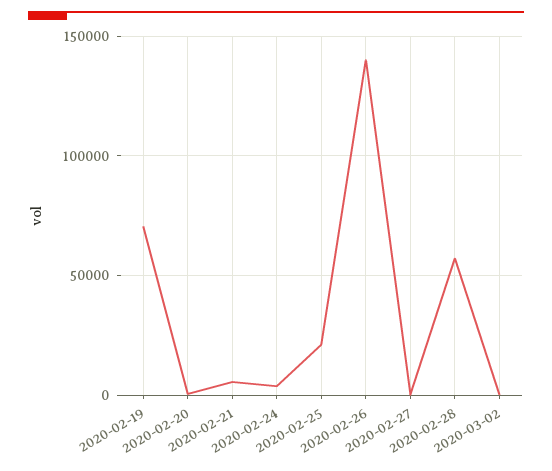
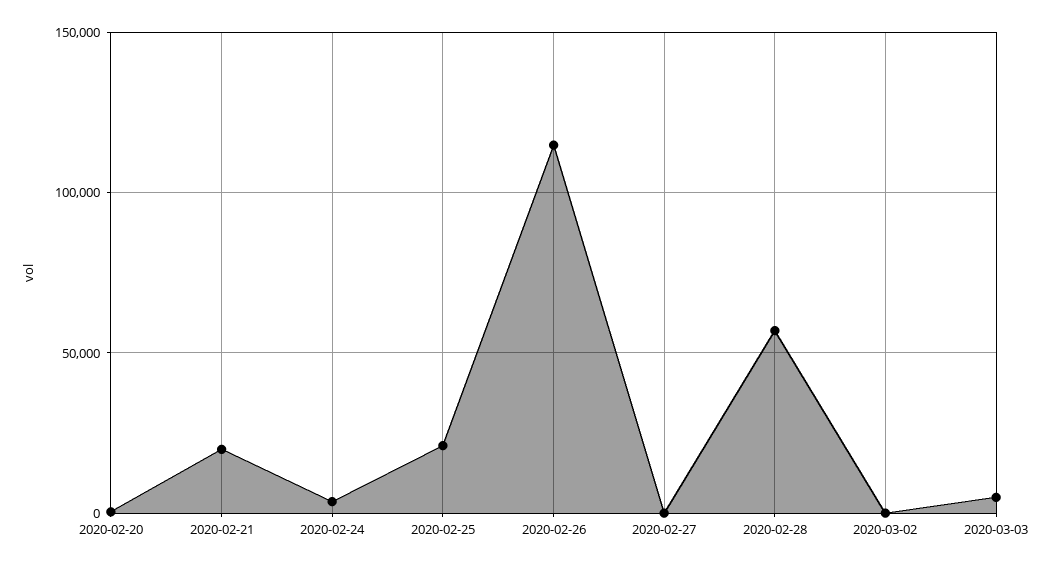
2020-02-19: 70000 -> none
2020-02-21: 5000 -> 20000
2020-02-26: 140000 -> 115000
2020-03-03: none -> 5000

